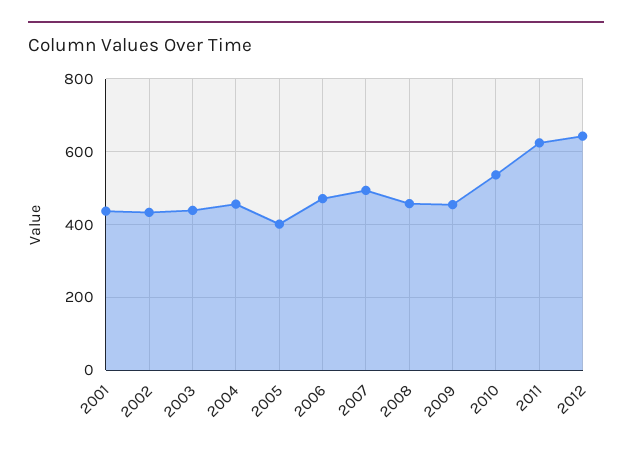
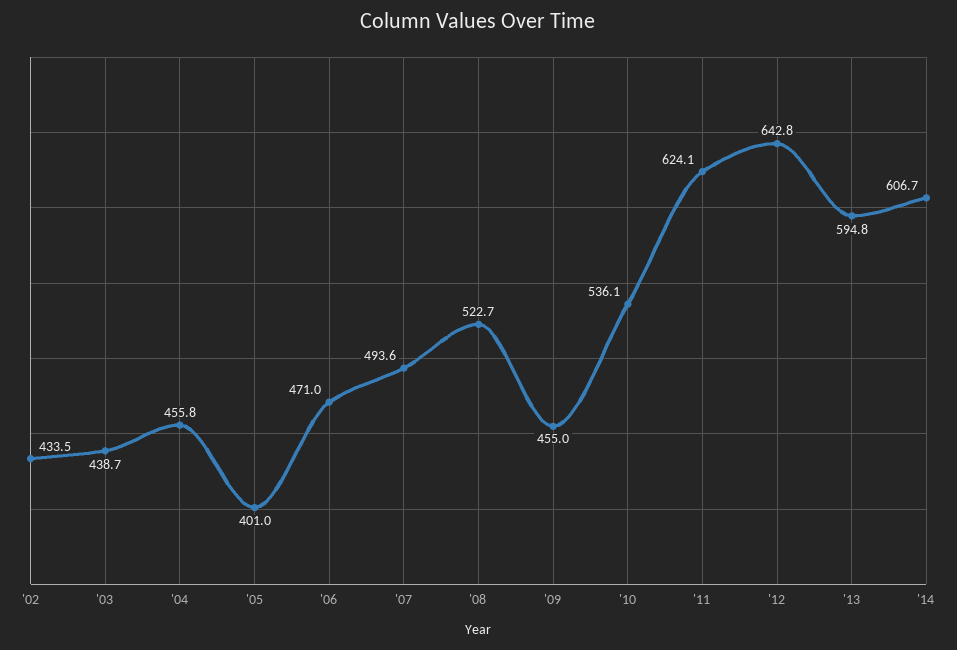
2001: 440 -> none
2008: 460 -> 522.7
'13: none -> 594.8
'14: none -> 606.7

